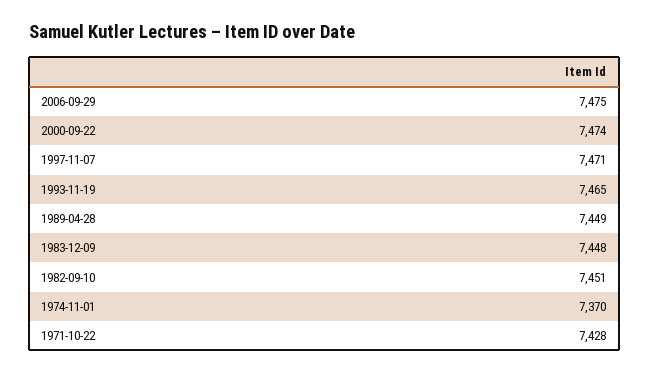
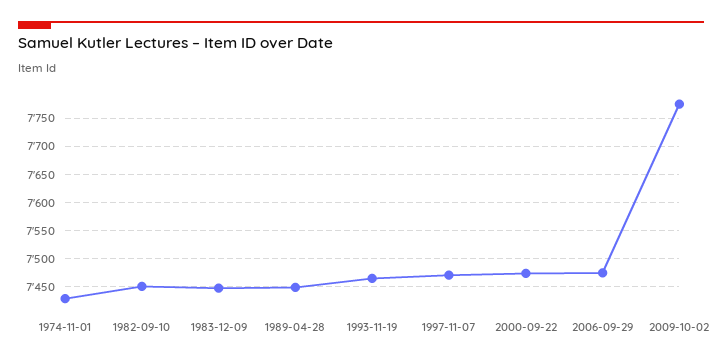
1974-11-01: 7370 -> 7425
1971-10-22: 7428 -> none
2009-10-02: none -> 7775

